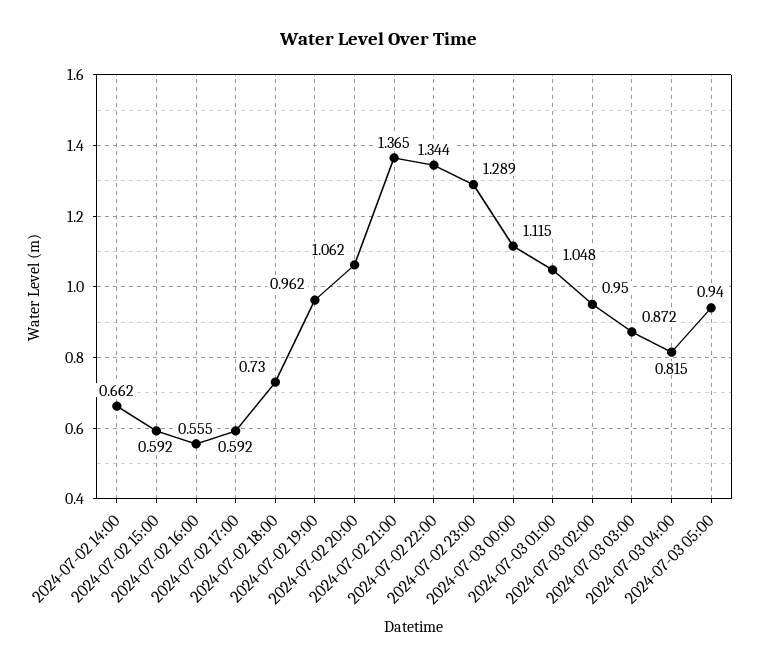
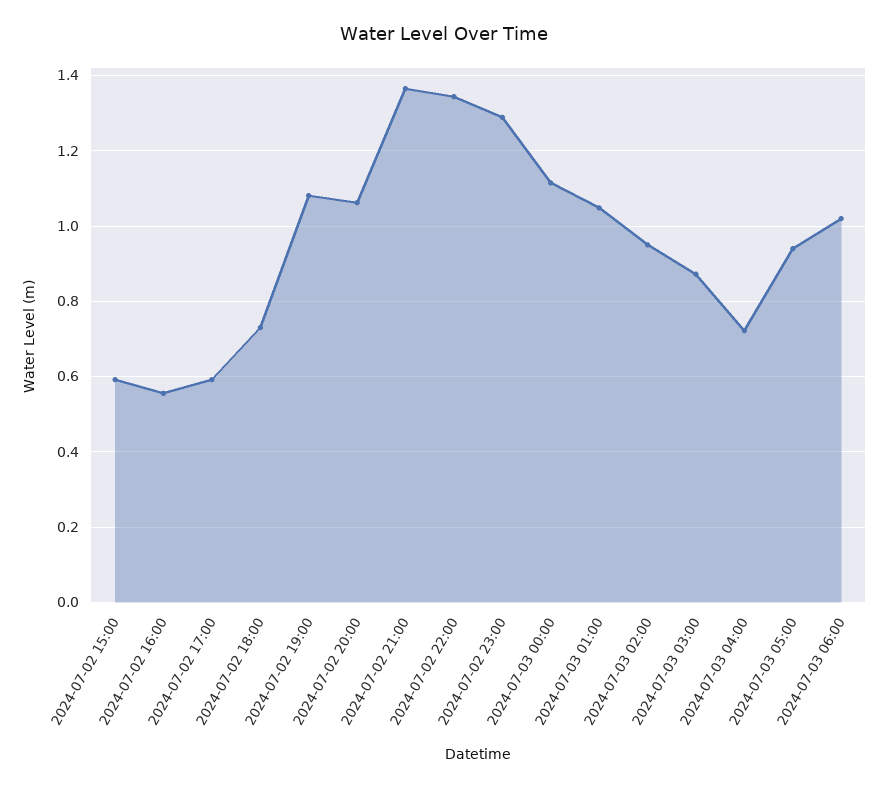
2024-07-02 14:00: 0.662 -> none
2024-07-02 19:00: 0.962 -> 1.08
2024-07-03 04:00: 0.815 -> 0.72
2024-07-03 06:00: none -> 1.02

